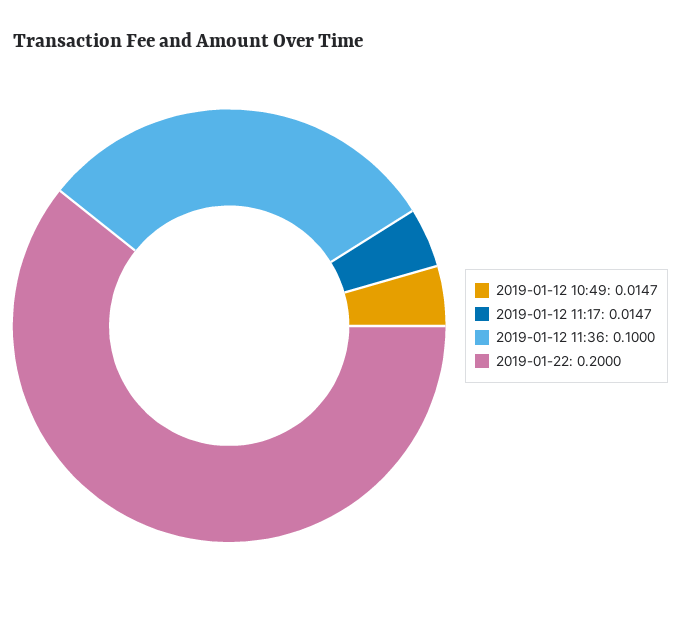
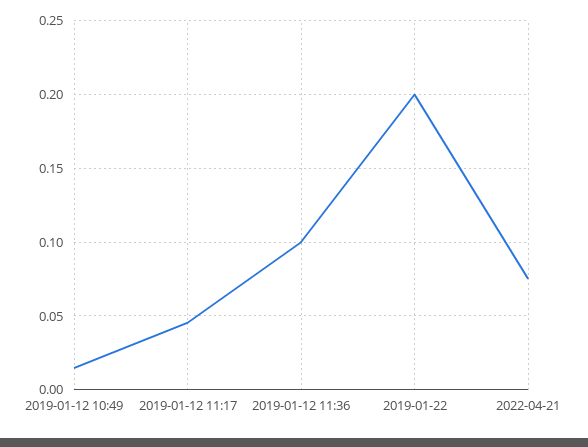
2019-01-12 11:17: 0.0147 -> 0.045
2022-04-21: none -> 0.075

